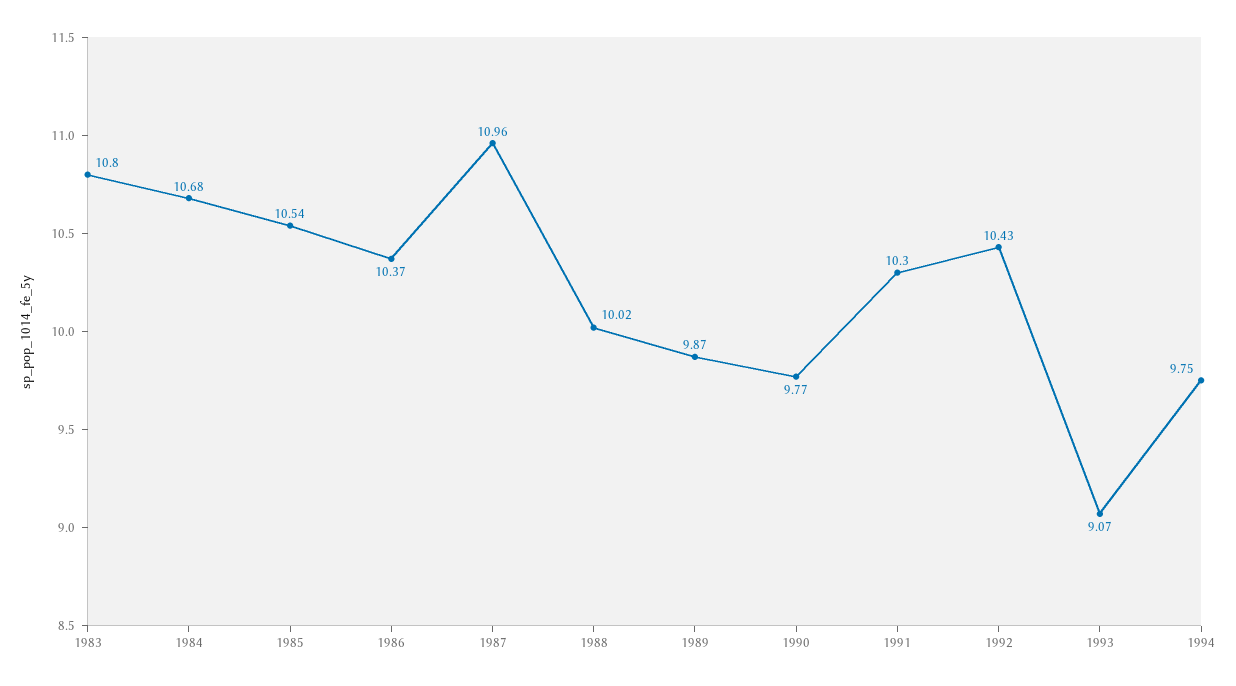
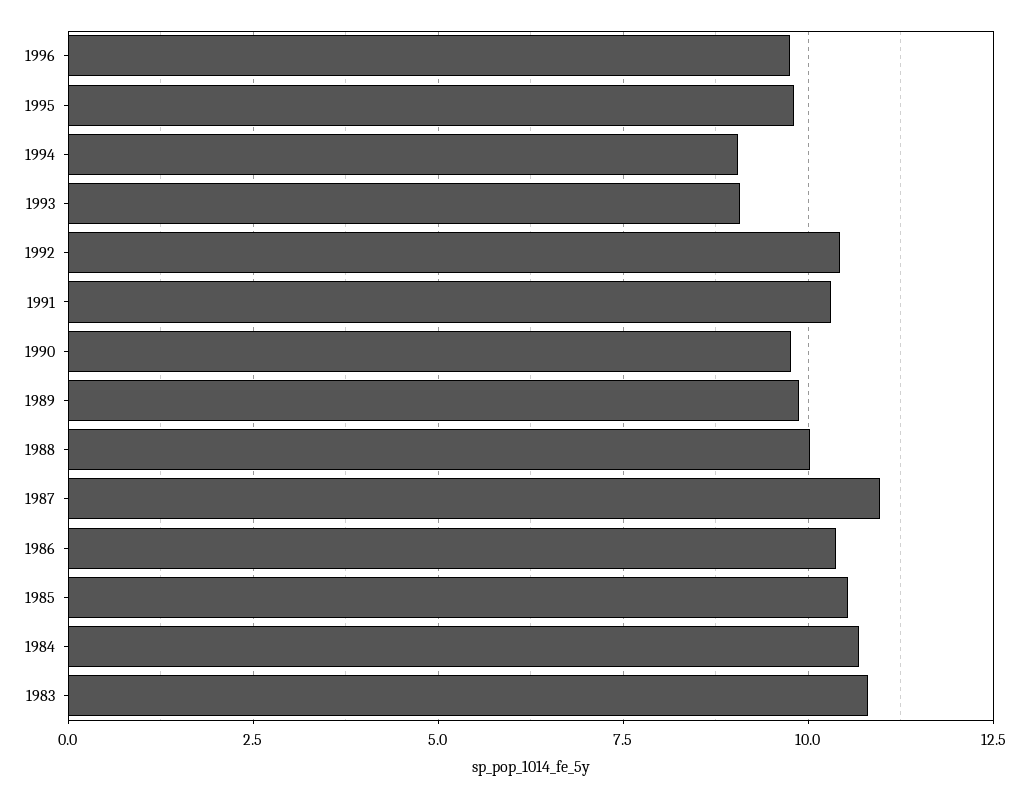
1994: 9.75 -> 9
1996: none -> 9.75
1995: none -> 9.75

